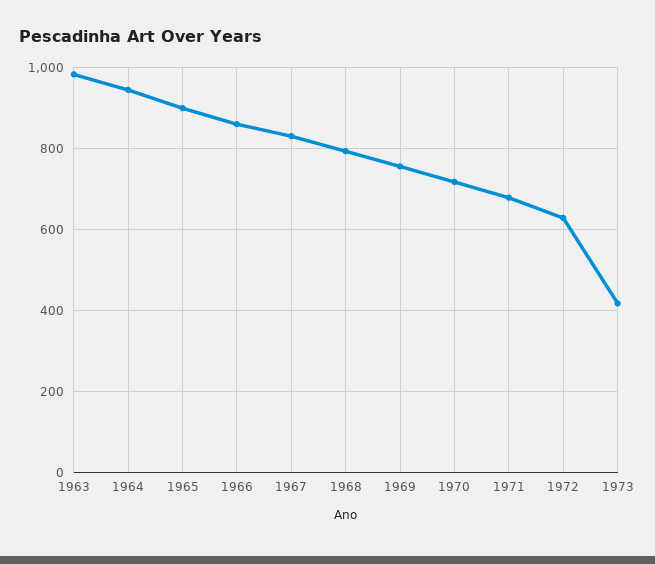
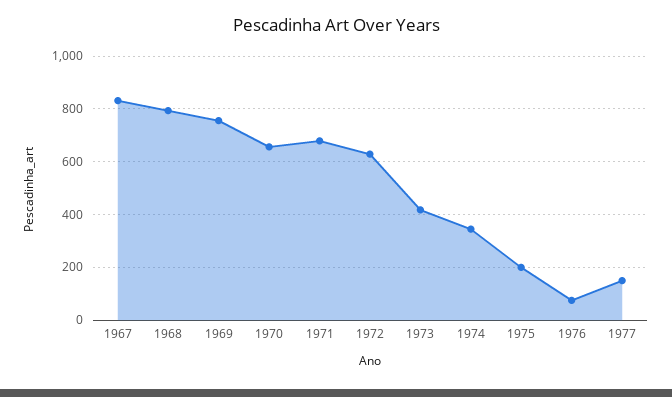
1963: 980 -> none
1964: 940 -> none
1965: 900 -> none
1966: 860 -> none
1970: 720 -> 650
1974: none -> 350
1975: none -> 200
1976: none -> 75
1977: none -> 150

